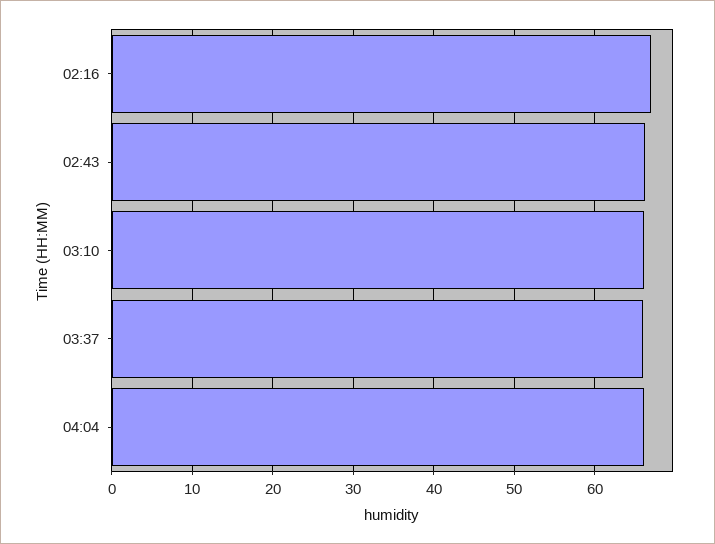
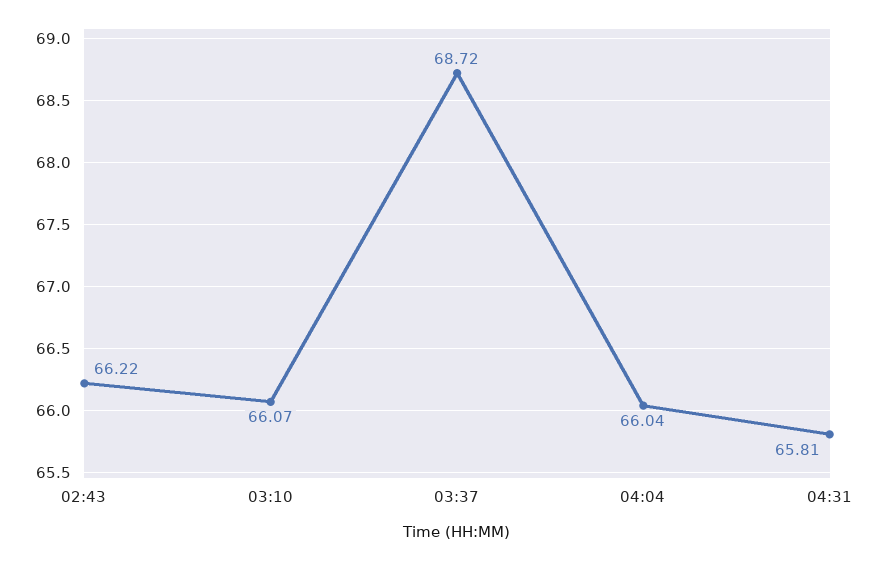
02:16: 67 -> none
03:37: 66 -> 68.72
04:31: none -> 65.81

